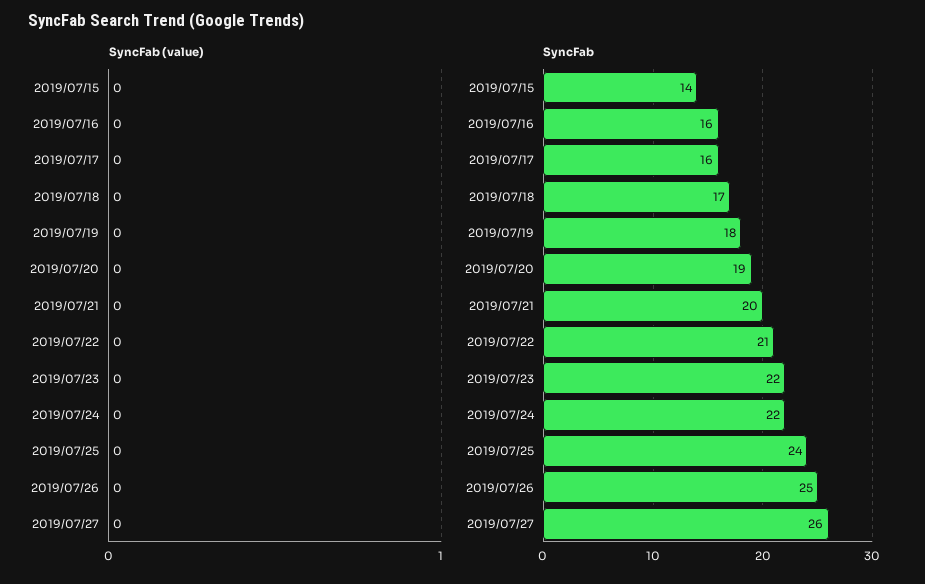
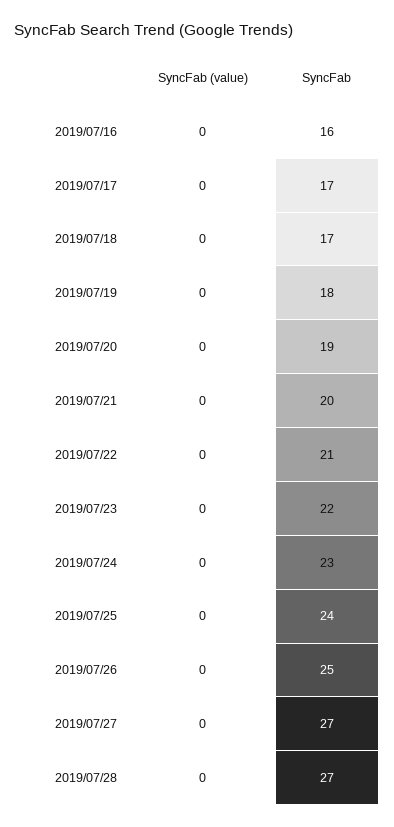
SyncFab (value), 2019/07/15: 0 -> none
SyncFab, 2019/07/15: 14 -> none
SyncFab, 2019/07/17: 16 -> 17
SyncFab, 2019/07/24: 22 -> 23
SyncFab, 2019/07/27: 26 -> 27
SyncFab (value), 2019/07/28: none -> 0
SyncFab, 2019/07/28: none -> 27

